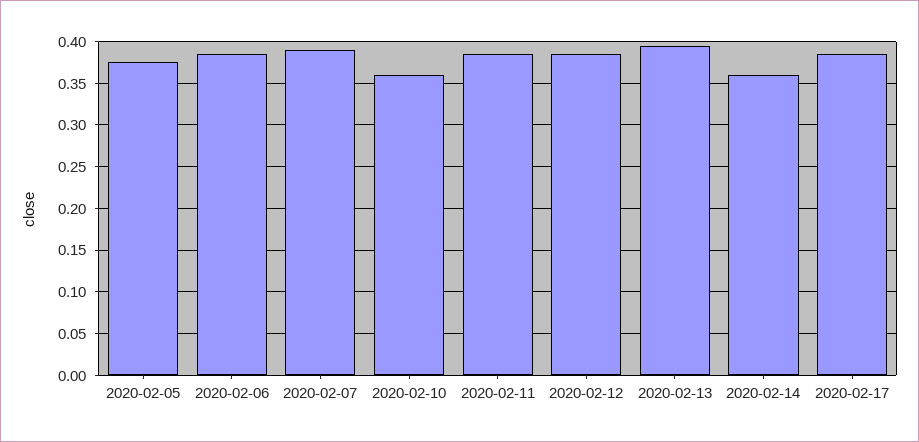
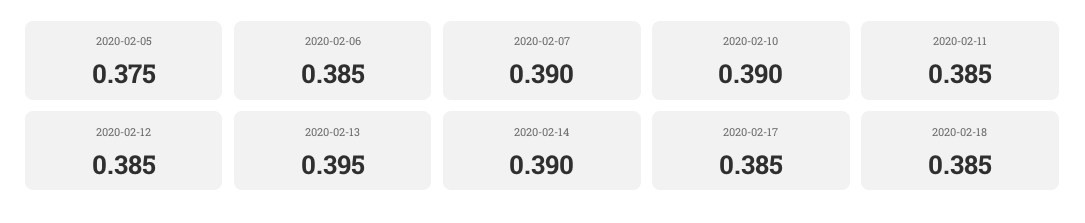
2020-02-10: 0.36 -> 0.39
2020-02-14: 0.36 -> 0.39
2020-02-18: none -> 0.385

